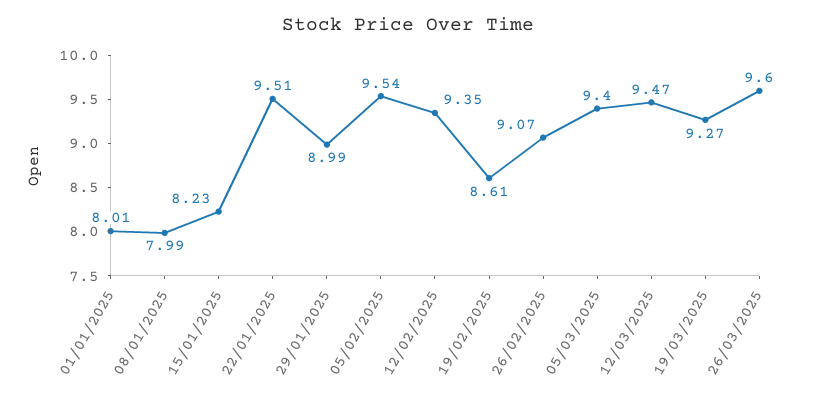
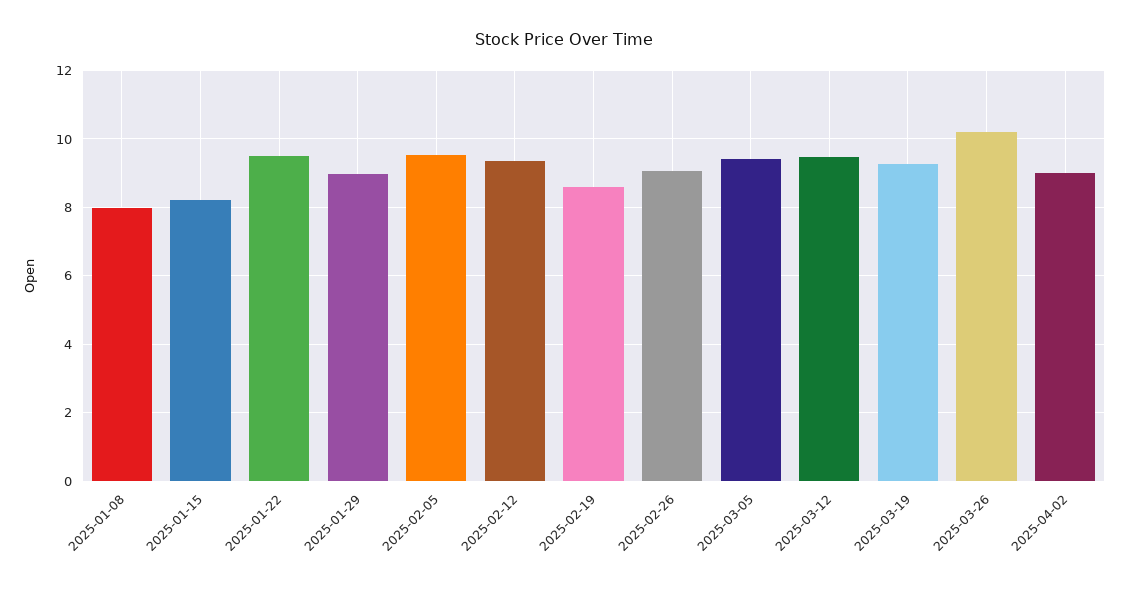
01/01/2025: 8.01 -> none
26/03/2025: 9.6 -> 10.2
2025-04-02: none -> 9

